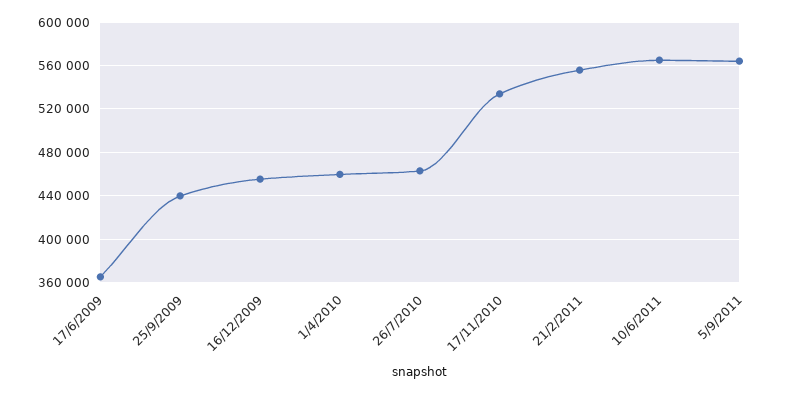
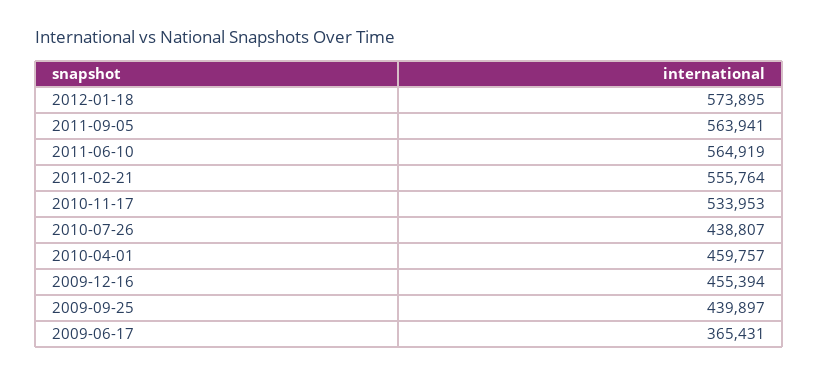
26/7/2010: 460000 -> 438807
2012-01-18: none -> 573895

